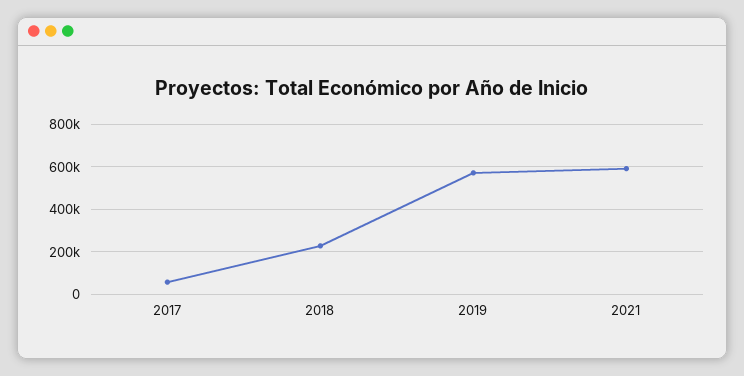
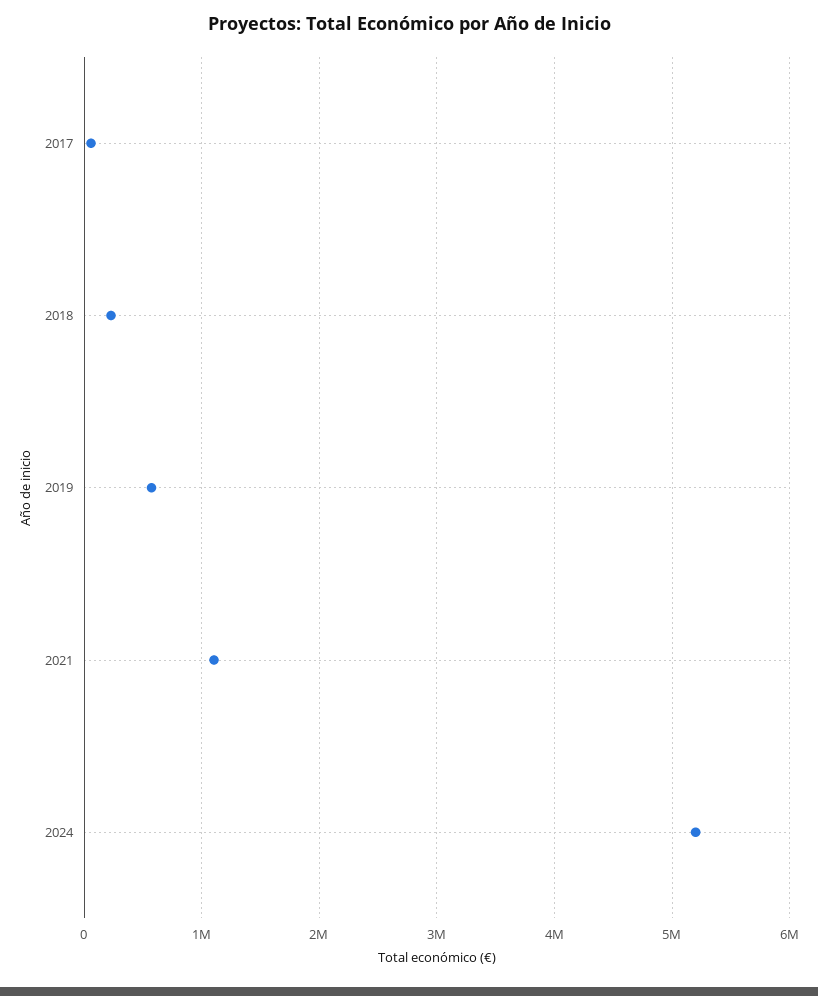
2021: 600000 -> 1100000
2024: none -> 5200000

